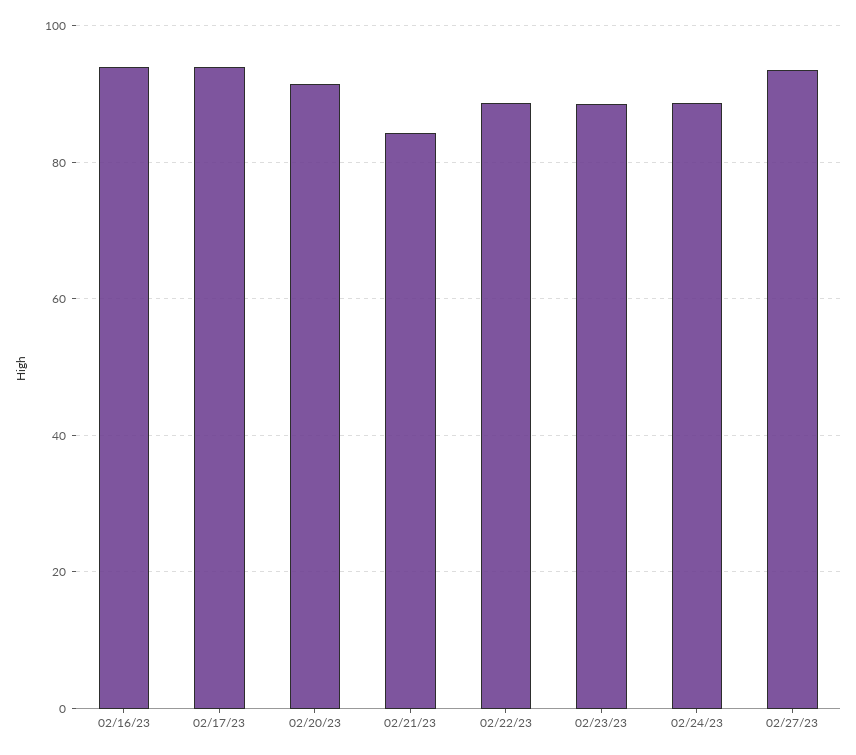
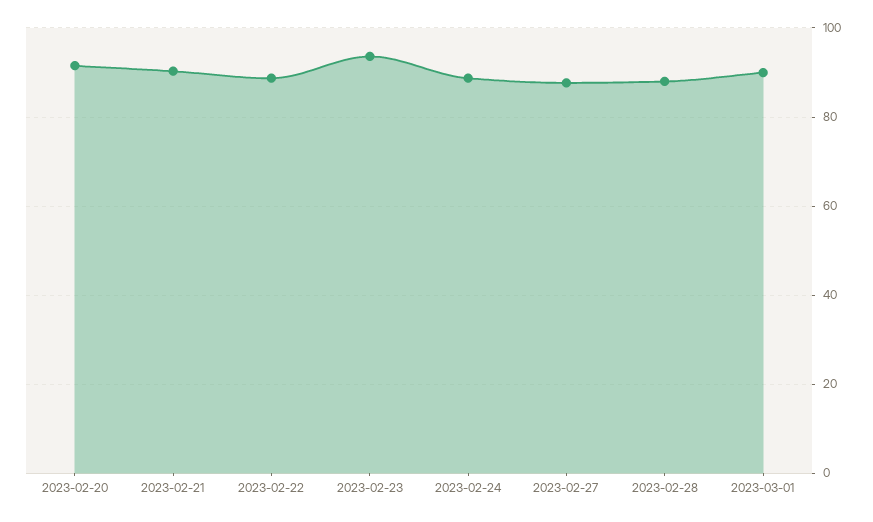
02/16/23: 94 -> none
02/17/23: 94 -> none
02/21/23: 84 -> 90
02/23/23: 88 -> 94
02/27/23: 94 -> 88
2023-02-28: none -> 88
2023-03-01: none -> 90

